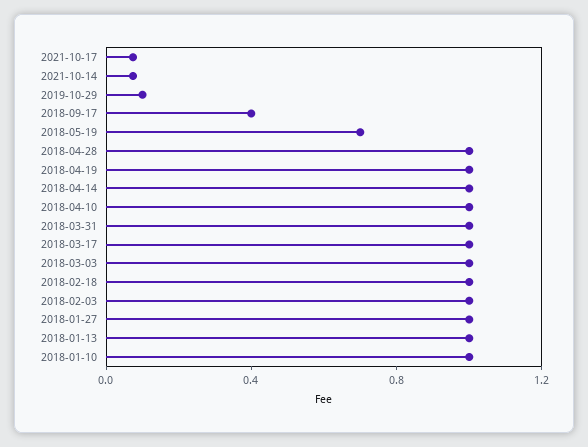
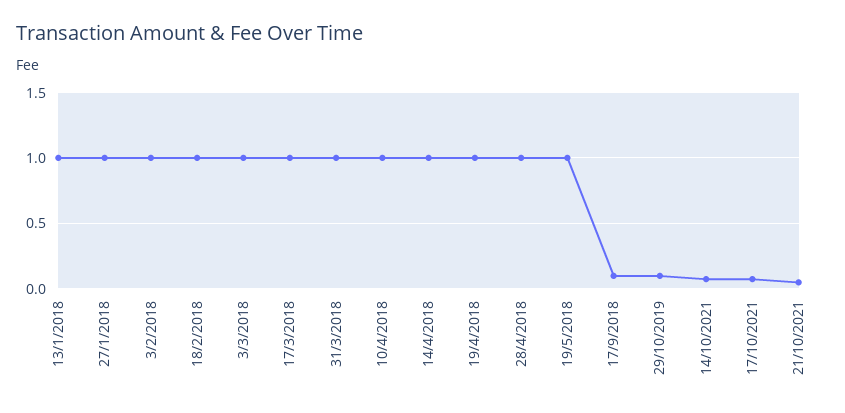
2018-09-17: 0.4 -> 0.1
2018-05-19: 0.7 -> 1
2018-01-10: 1 -> none
21/10/2021: none -> 0.05

